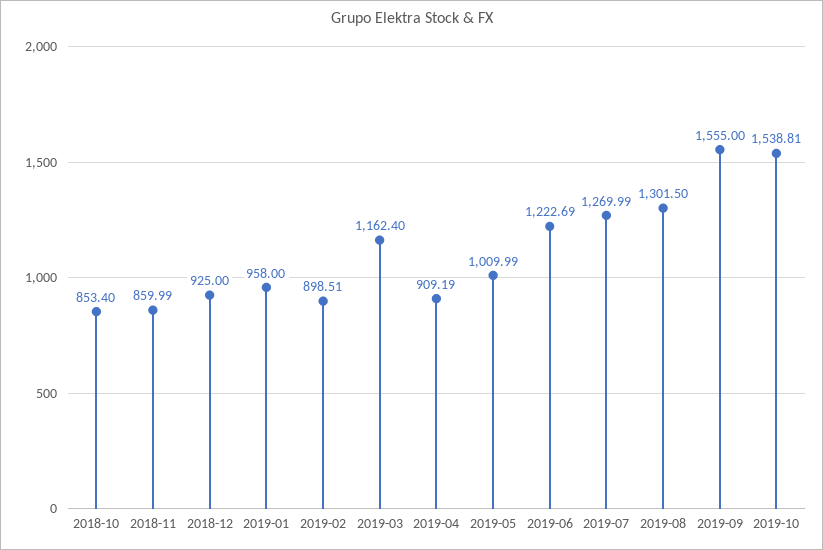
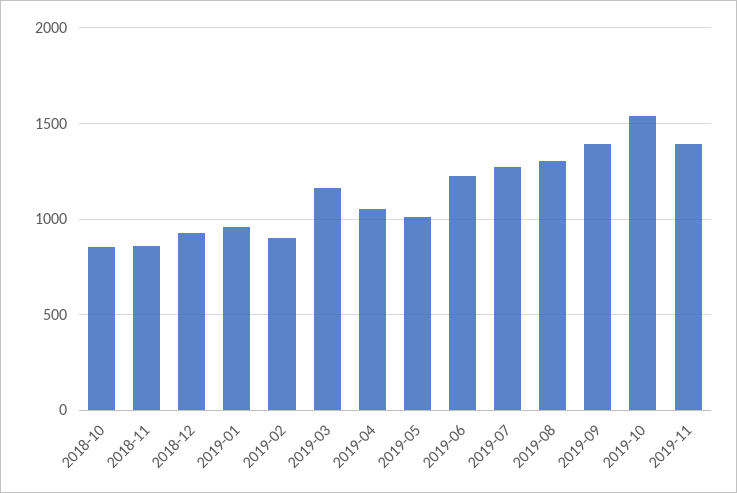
2019-04: 909.19 -> 1050
2019-09: 1555 -> 1400
2019-11: none -> 1400

